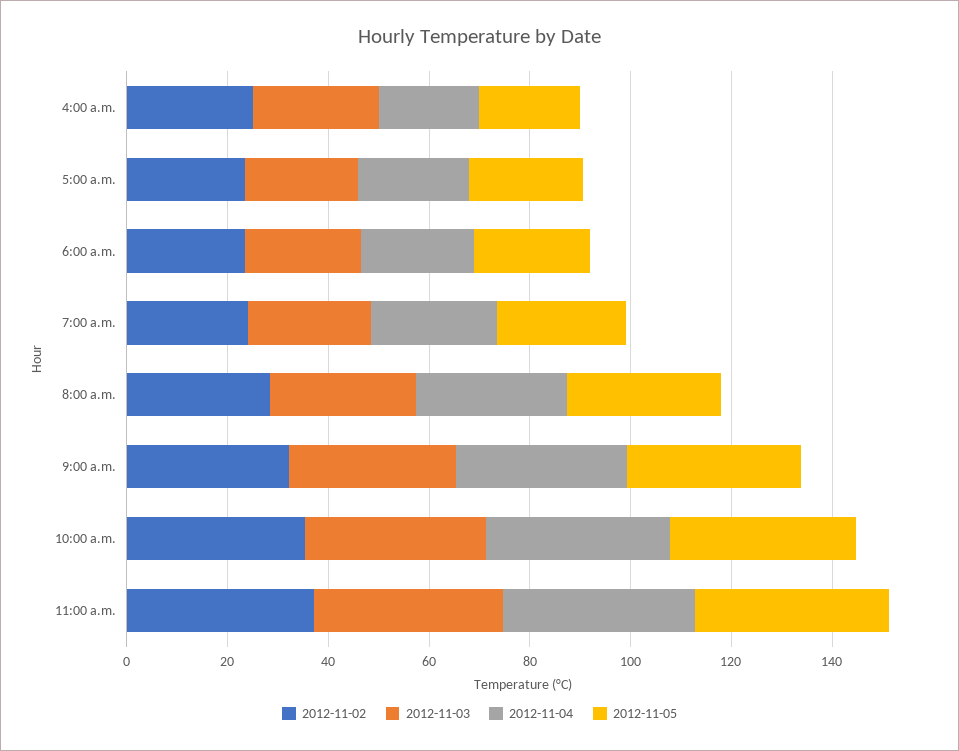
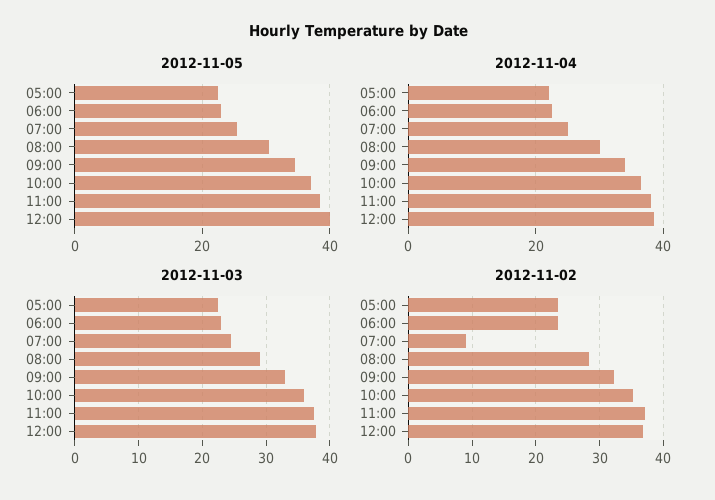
2012-11-02, 4:00 a.m.: 25 -> none
2012-11-03, 4:00 a.m.: 25 -> none
2012-11-04, 4:00 a.m.: 20 -> none
2012-11-05, 4:00 a.m.: 20 -> none
2012-11-02, 7:00 a.m.: 25 -> 9
2012-11-05, 12:00: none -> 40
2012-11-04, 12:00: none -> 38
2012-11-03, 12:00: none -> 38
2012-11-02, 12:00: none -> 37

